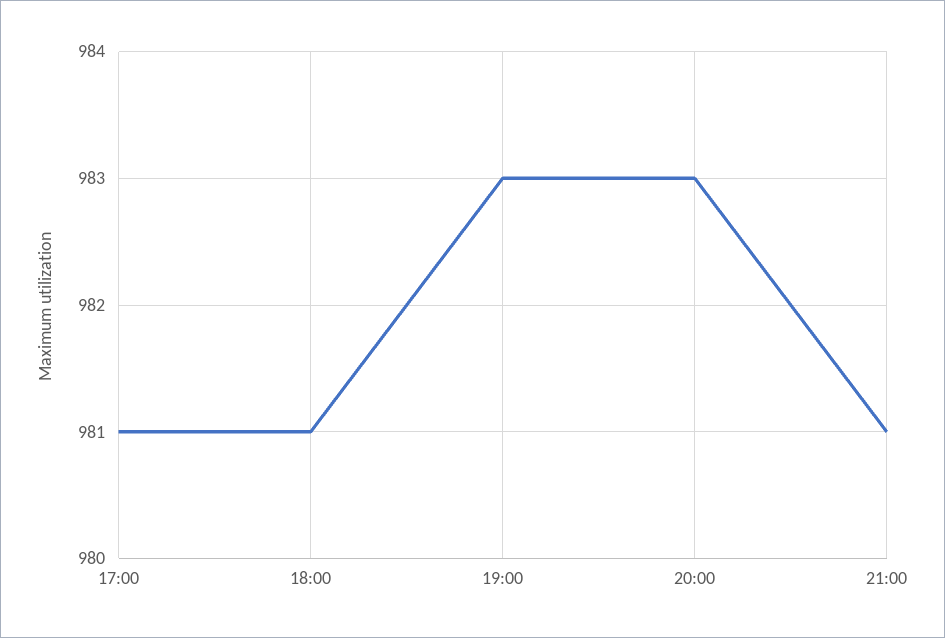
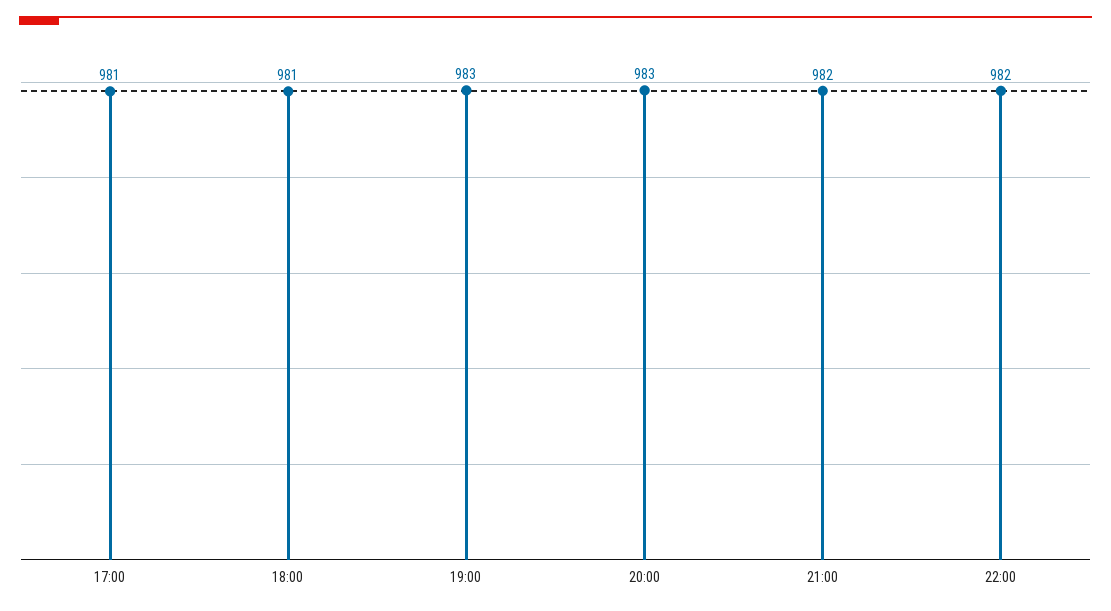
21:00: 981 -> 982
22:00: none -> 982

